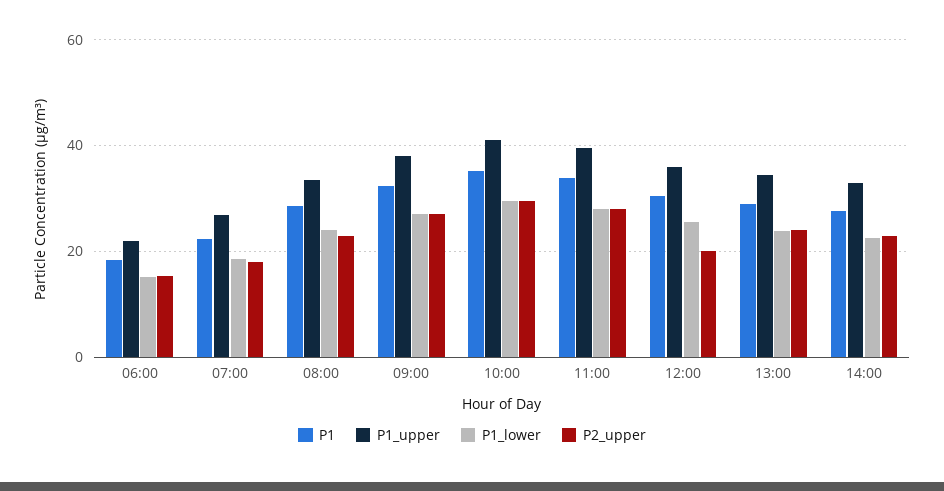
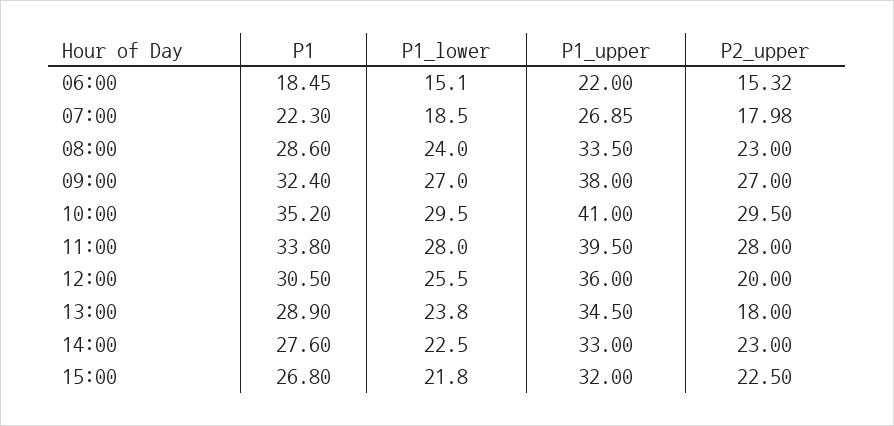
P2_upper, 13:00: 24 -> 18
P1, 15:00: none -> 26.8
P1_lower, 15:00: none -> 21.8
P1_upper, 15:00: none -> 32
P2_upper, 15:00: none -> 22.5

